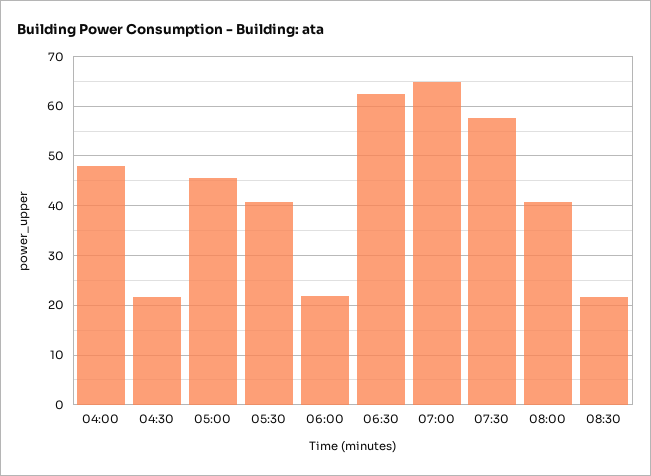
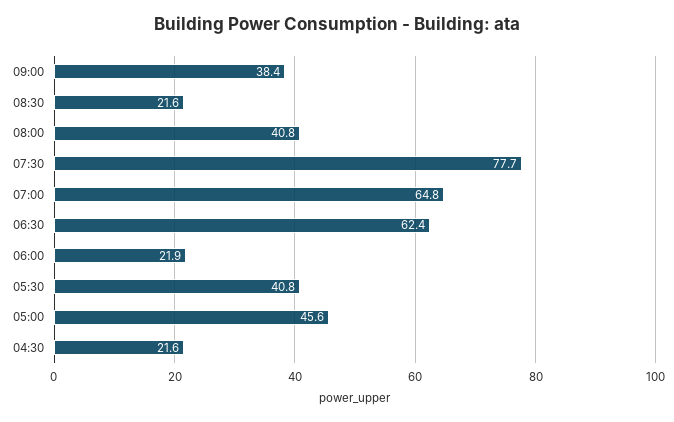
04:00: 48 -> none
07:30: 58 -> 77.7
09:00: none -> 38.4

